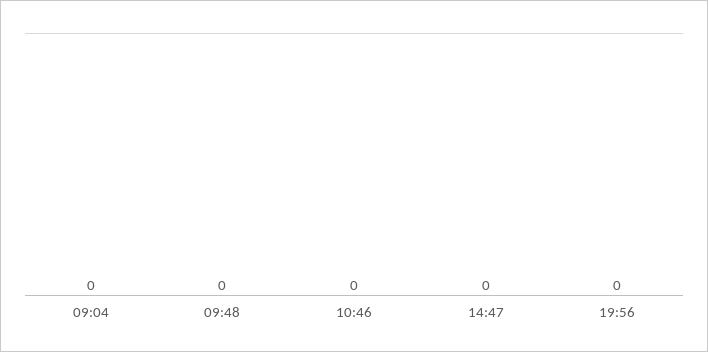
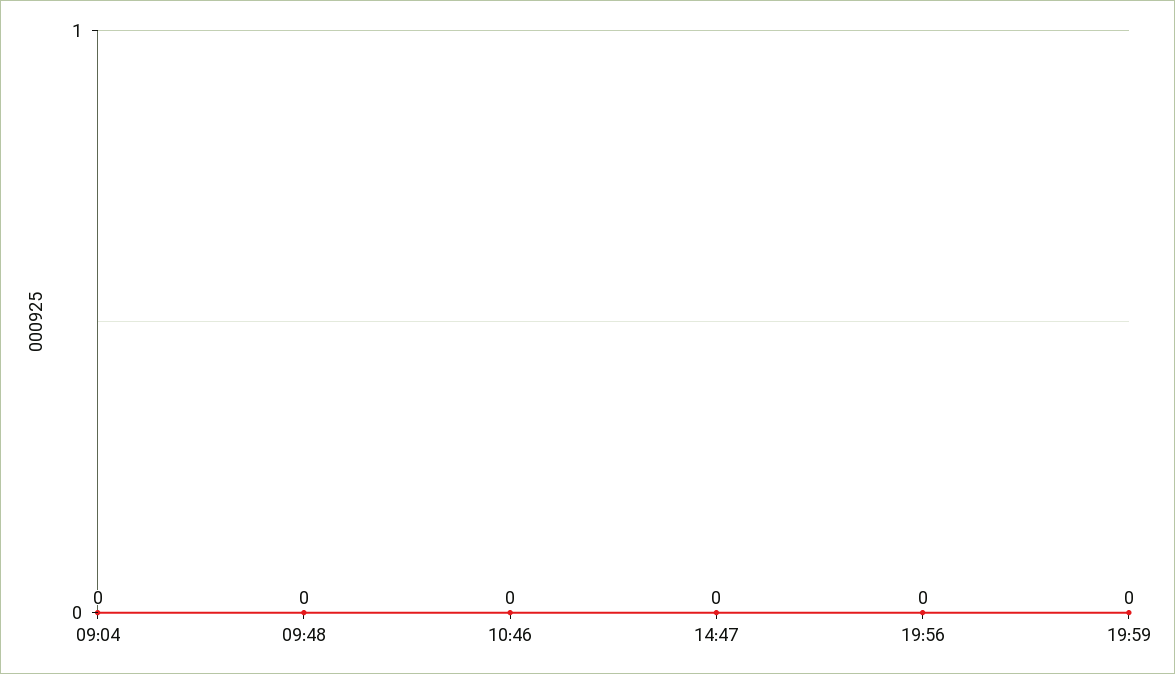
19:59: none -> 0

